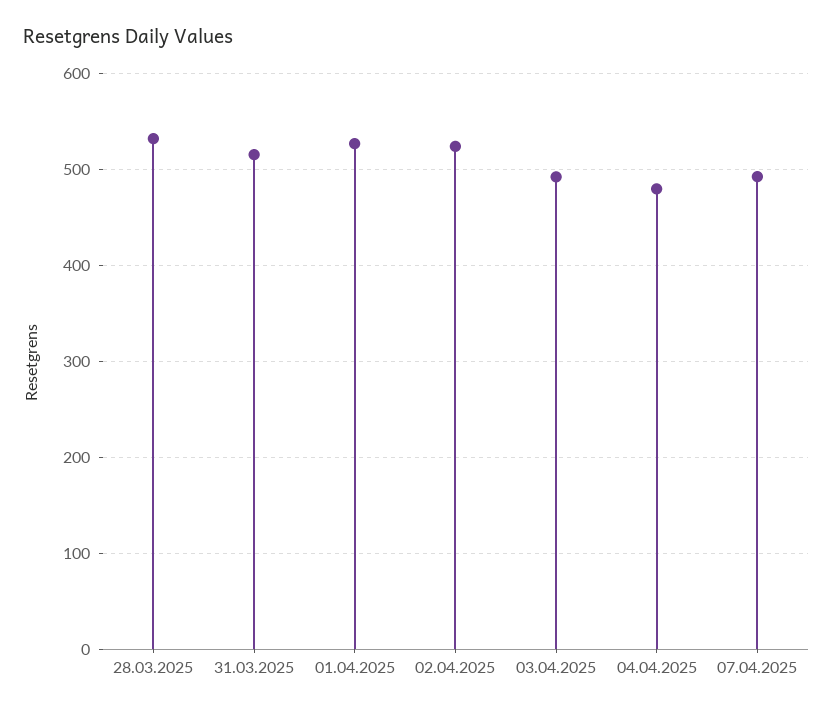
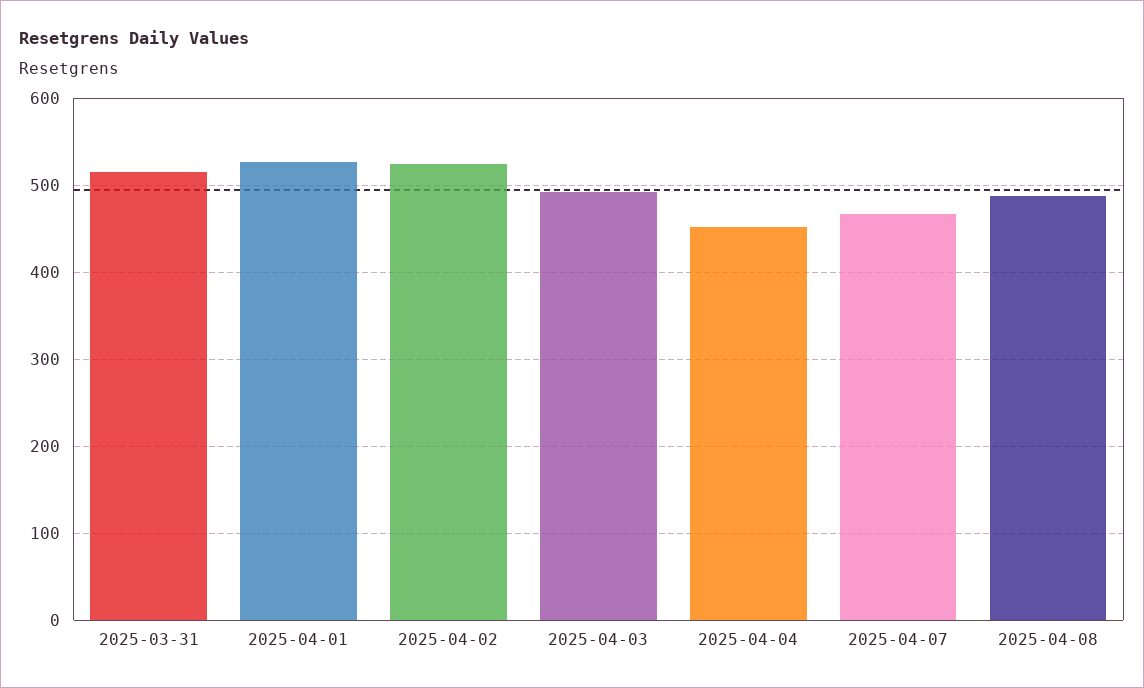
28.03.2025: 530 -> none
04.04.2025: 480 -> 450
07.04.2025: 490 -> 470
2025-04-08: none -> 490

